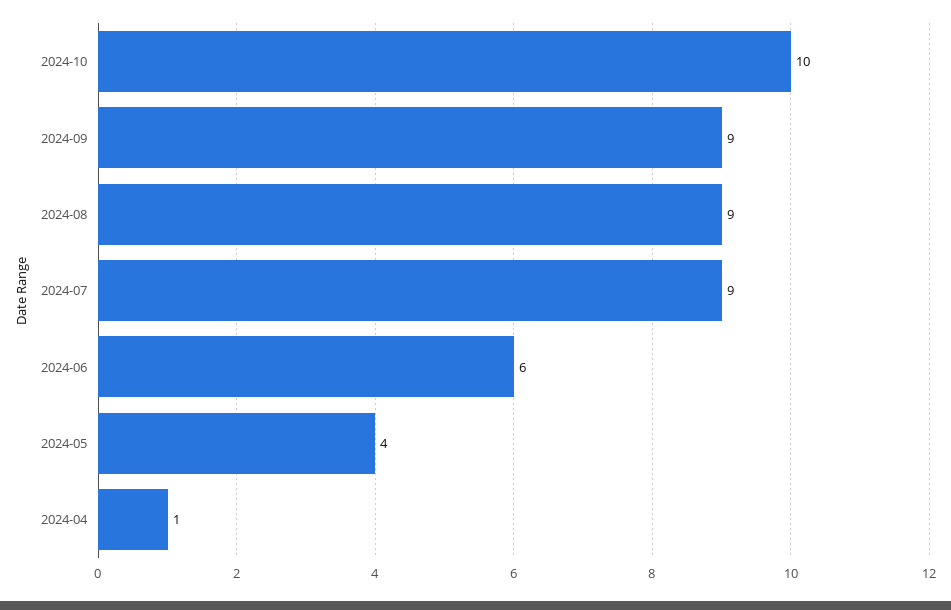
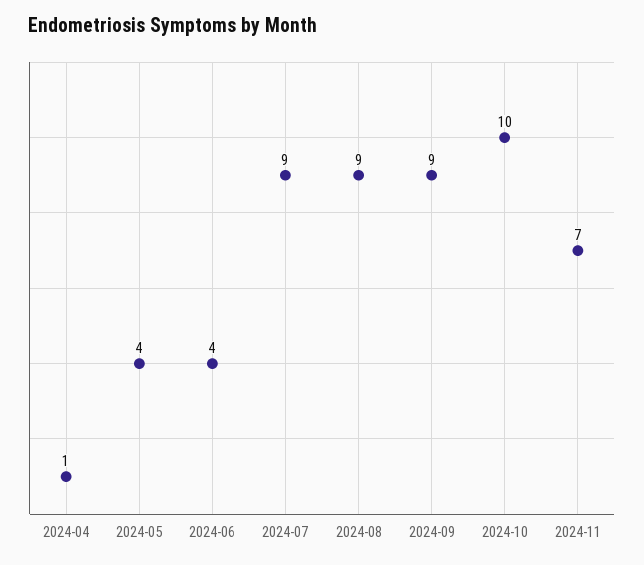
2024-06: 6 -> 4
2024-11: none -> 7

